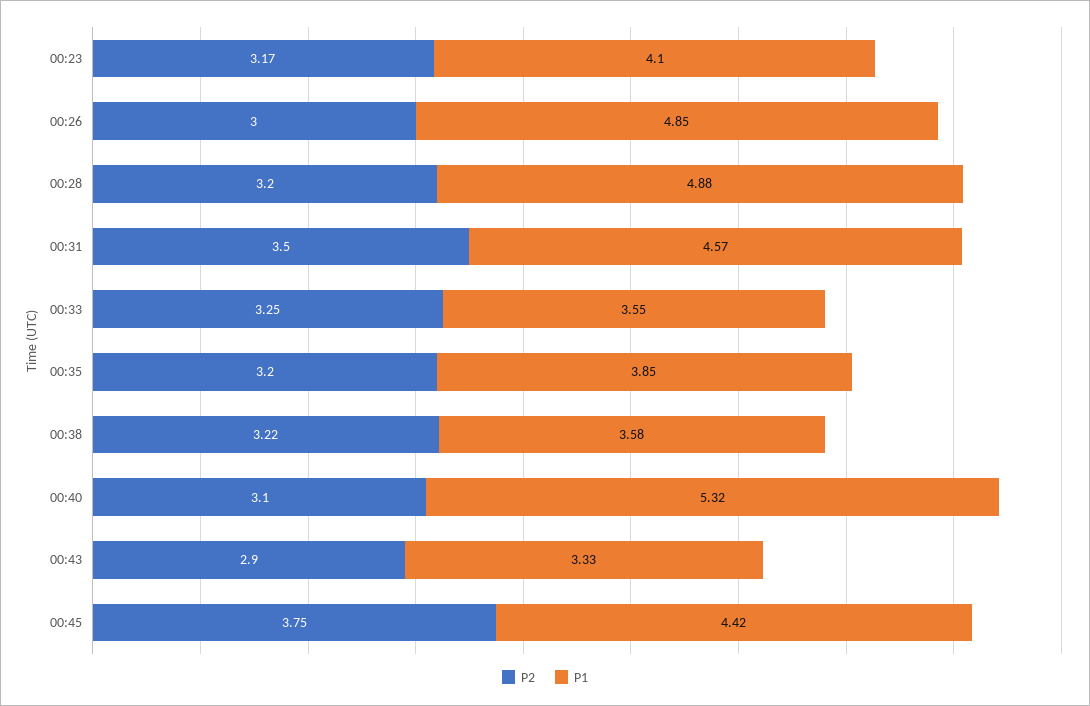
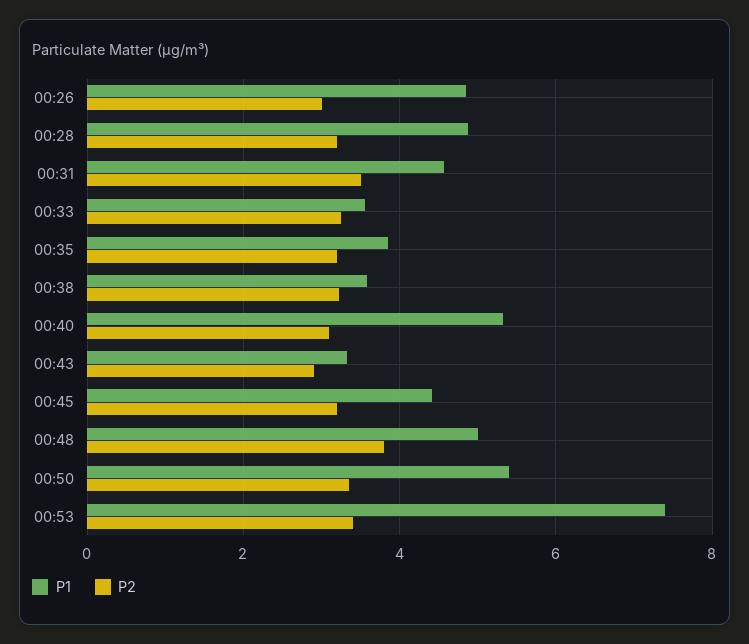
P2, 00:23: 3.17 -> none
P1, 00:23: 4.1 -> none
P2, 00:45: 3.75 -> 3.2
P1, 00:48: none -> 5
P2, 00:48: none -> 3.8
P1, 00:50: none -> 5.4
P2, 00:50: none -> 3.4
P1, 00:53: none -> 7.4
P2, 00:53: none -> 3.4

